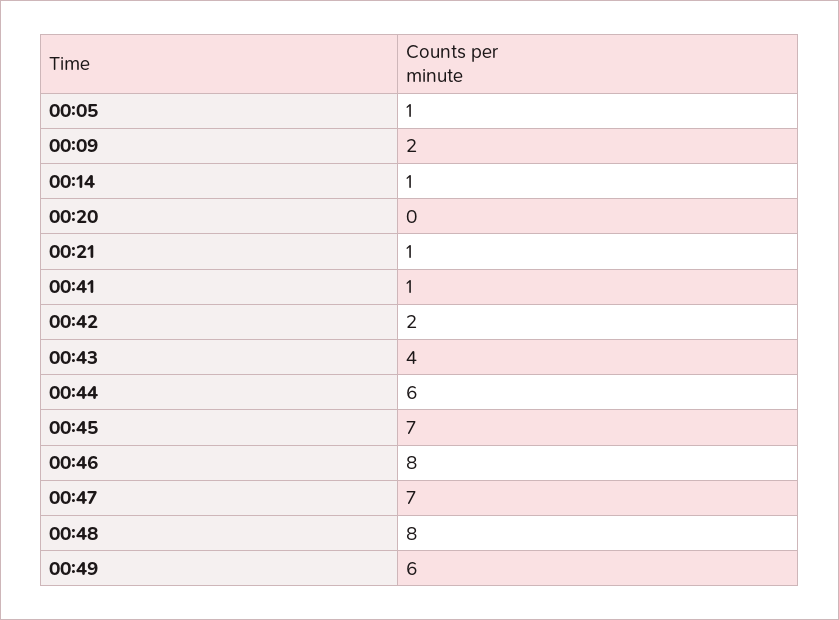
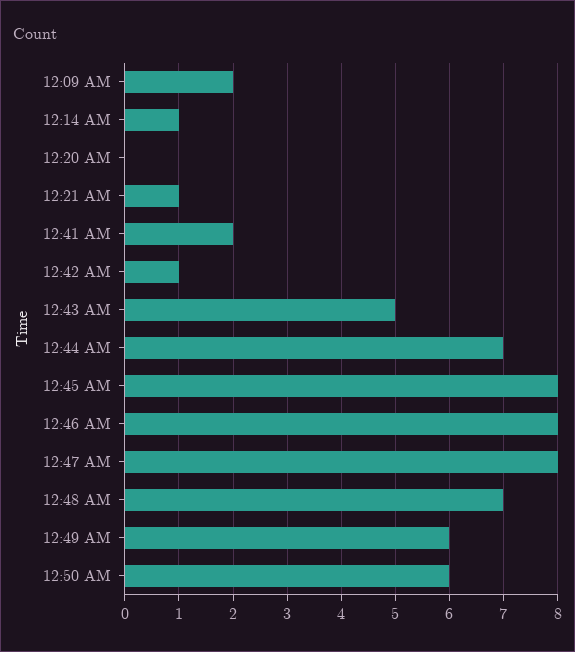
00:05: 1 -> none
00:41: 1 -> 2
00:42: 2 -> 1
00:43: 4 -> 5
00:44: 6 -> 7
00:45: 7 -> 8
00:47: 7 -> 8
00:48: 8 -> 7
12:50 AM: none -> 6

